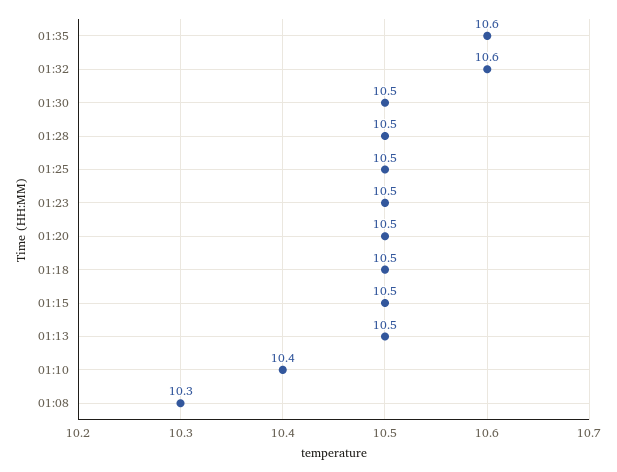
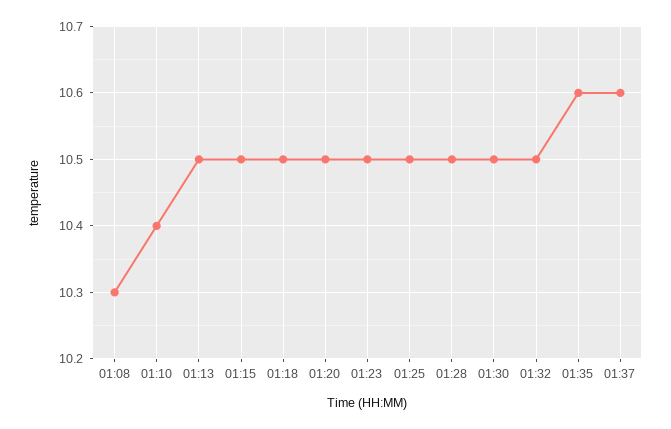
01:32: 10.6 -> 10.5
01:37: none -> 10.6

